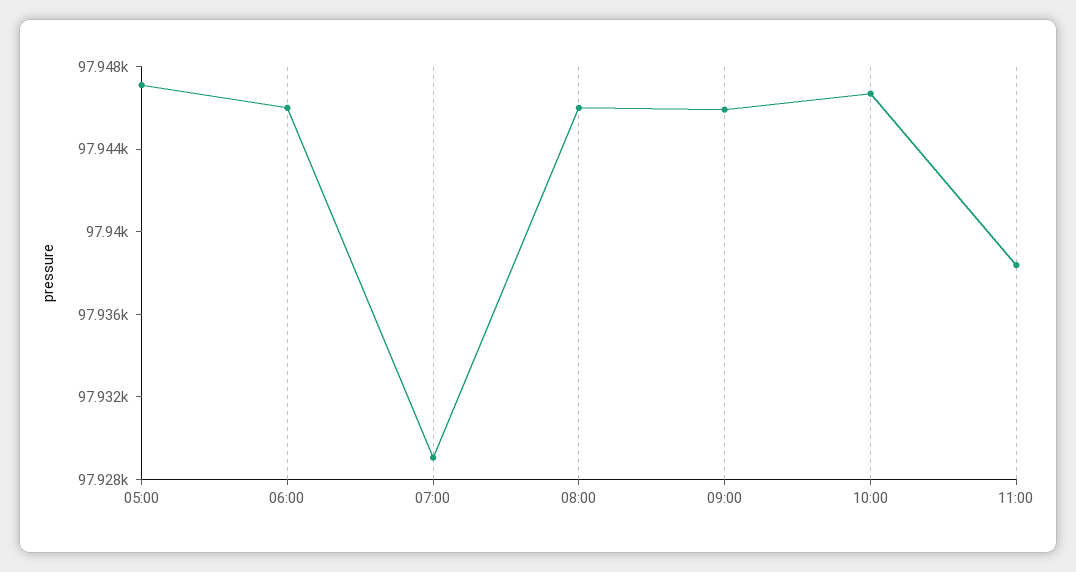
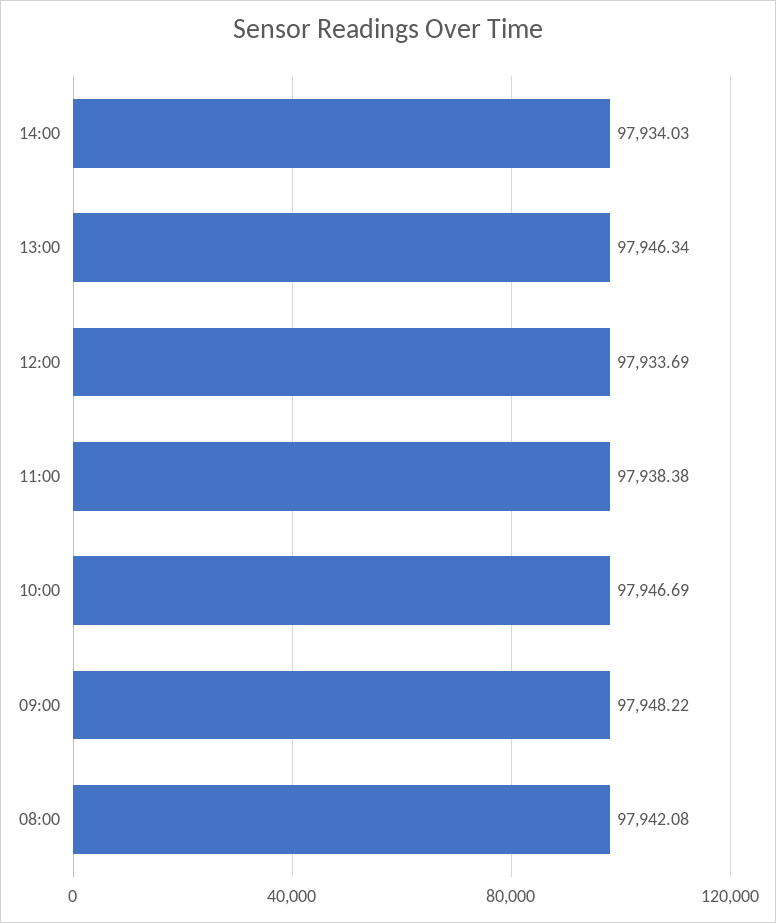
05:00: 97947 -> none
06:00: 97946 -> none
07:00: 97929 -> none
08:00: 97946 -> 97942.08
09:00: 97946 -> 97948.22
14:00: none -> 97934.03
13:00: none -> 97946.34
12:00: none -> 97933.69

